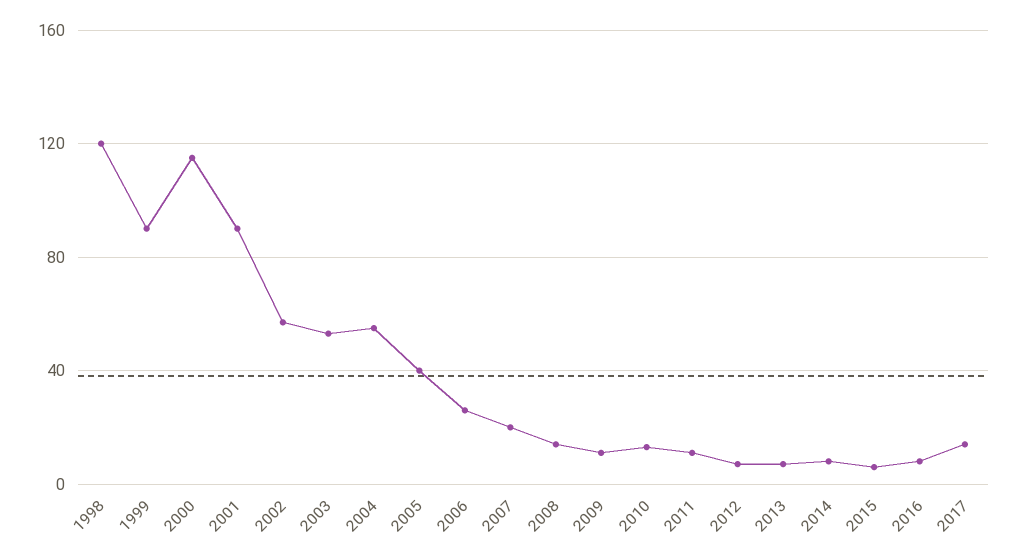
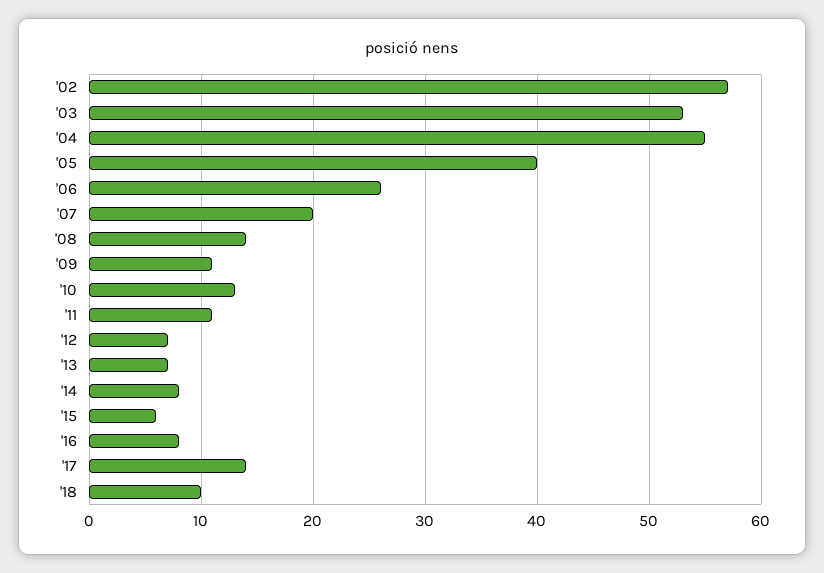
1998: 120 -> none
1999: 90 -> none
2000: 115 -> none
2001: 90 -> none
'18: none -> 10

